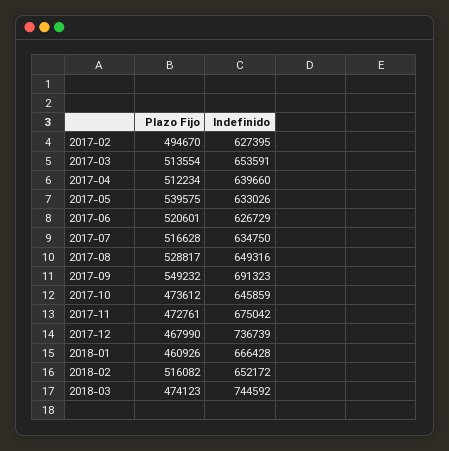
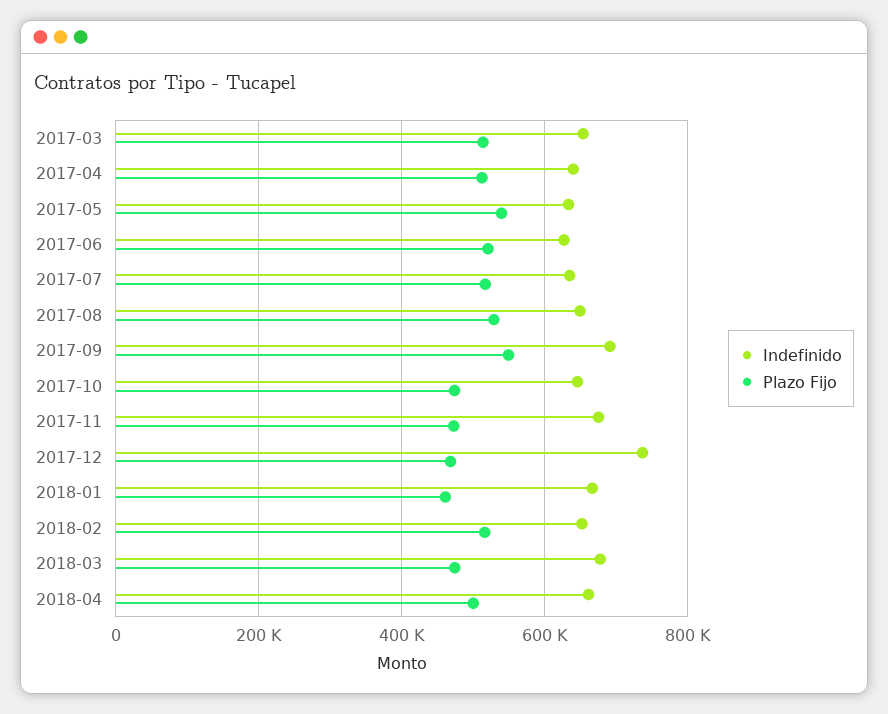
Plazo Fijo, 2017-02: 494670 -> none
Indefinido, 2017-02: 627395 -> none
Indefinido, 2018-03: 744592 -> 680000
Indefinido, 2018-04: none -> 660000
Plazo Fijo, 2018-04: none -> 500000

